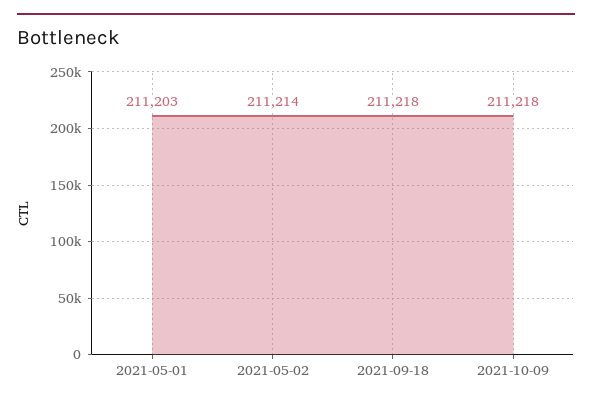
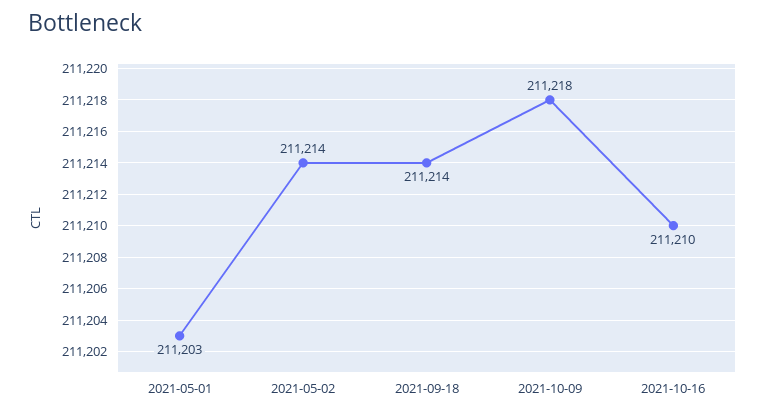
2021-09-18: 211218 -> 211214
2021-10-16: none -> 211210

